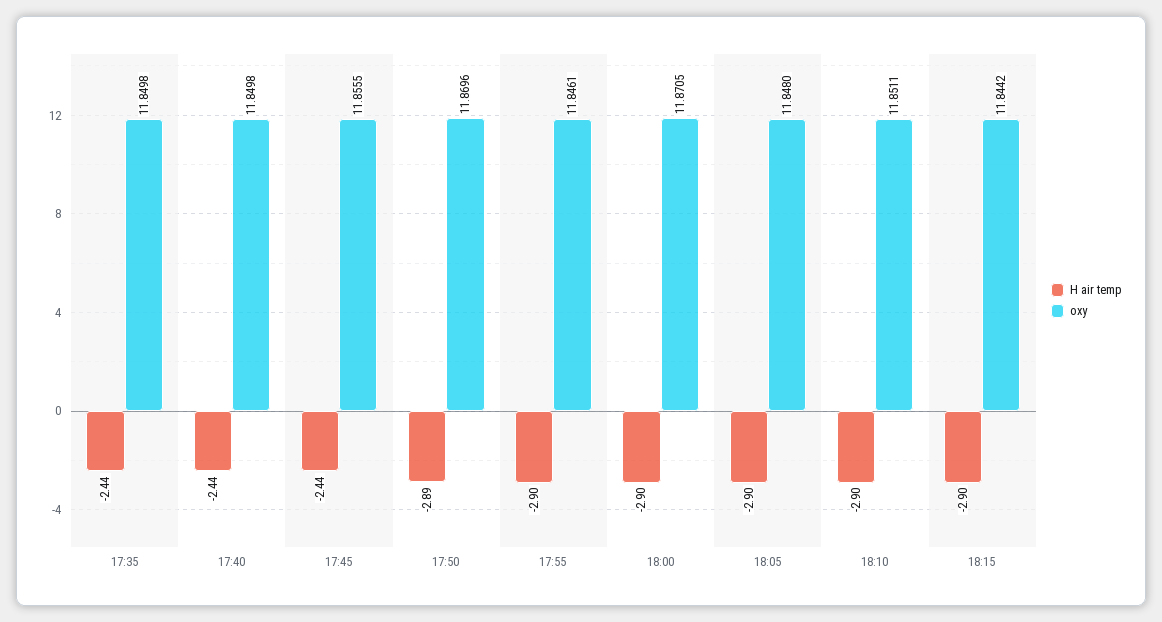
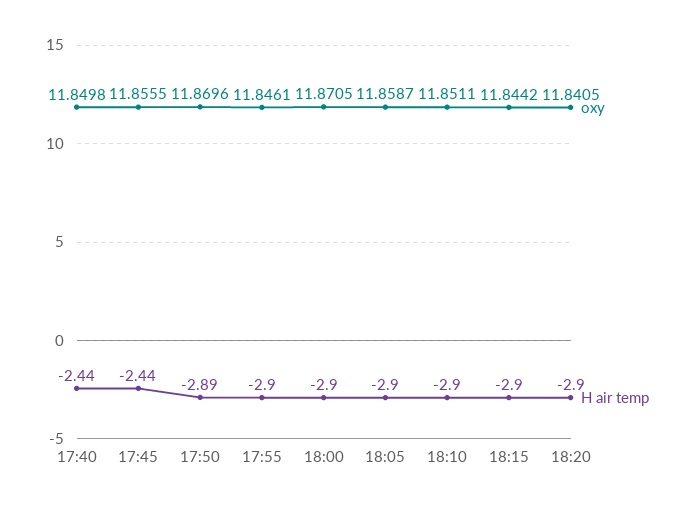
H air temp, 17:35: -2.44 -> none
oxy, 17:35: 11.8498 -> none
oxy, 18:05: 11.848 -> 11.8587
oxy, 18:20: none -> 11.8405
H air temp, 18:20: none -> -2.9

